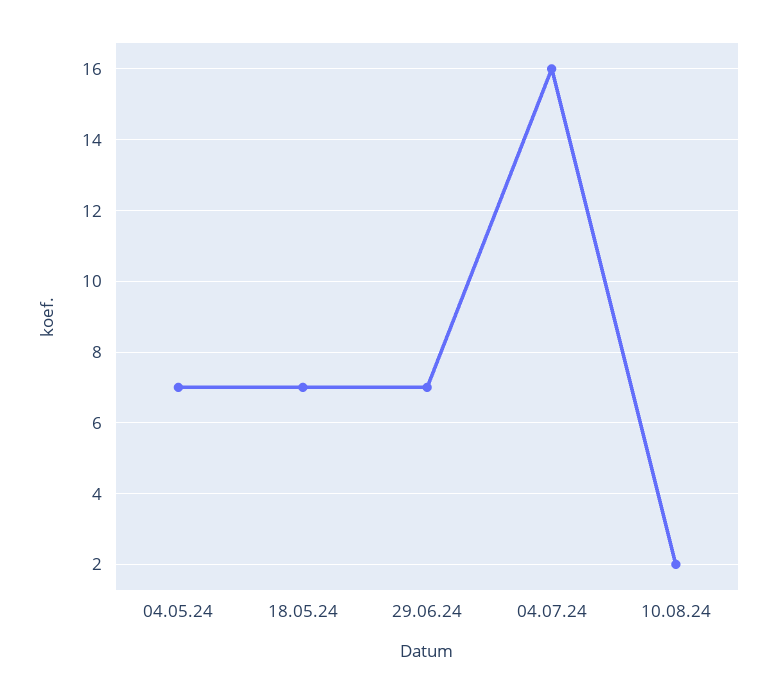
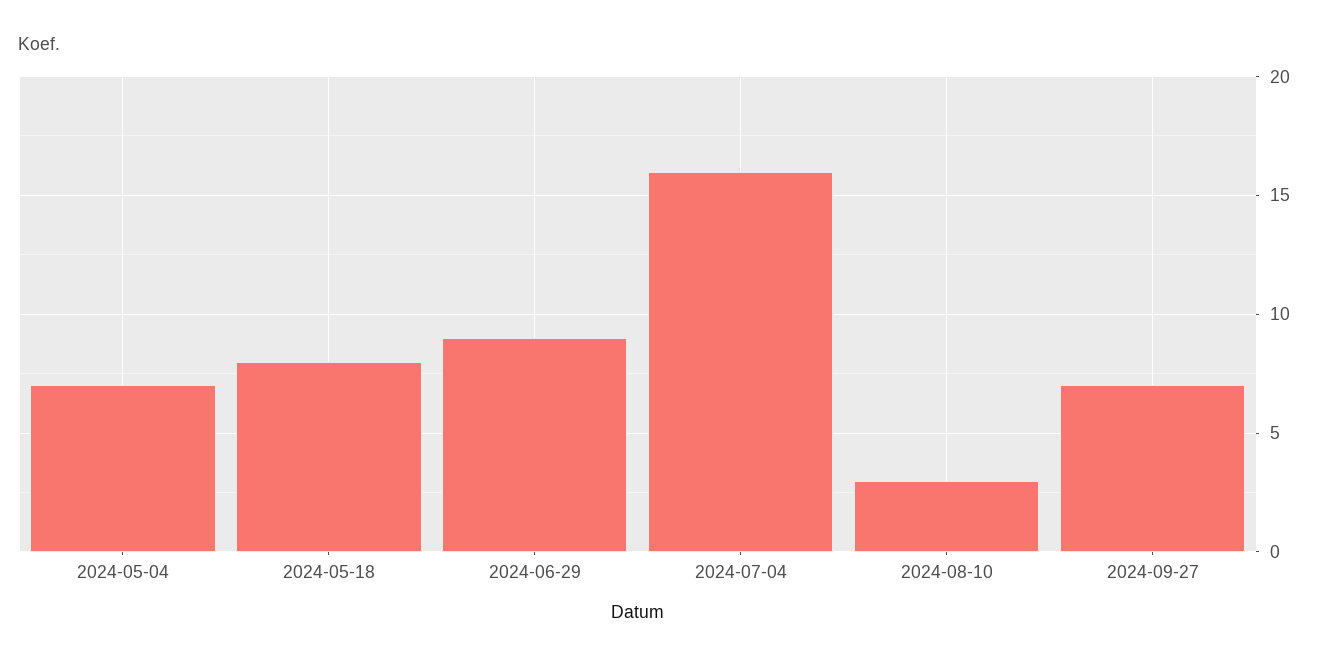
18.05.24: 7 -> 8
29.06.24: 7 -> 9
10.08.24: 2 -> 3
2024-09-27: none -> 7

